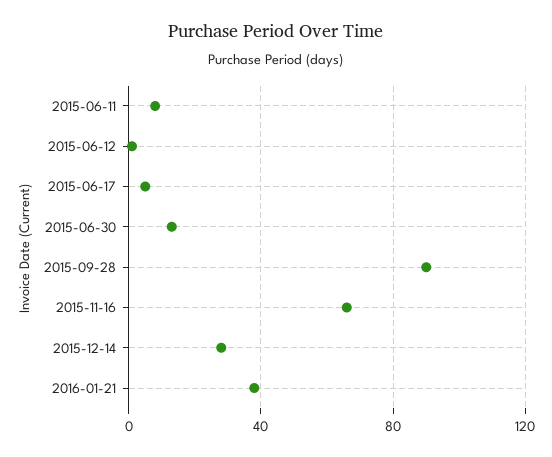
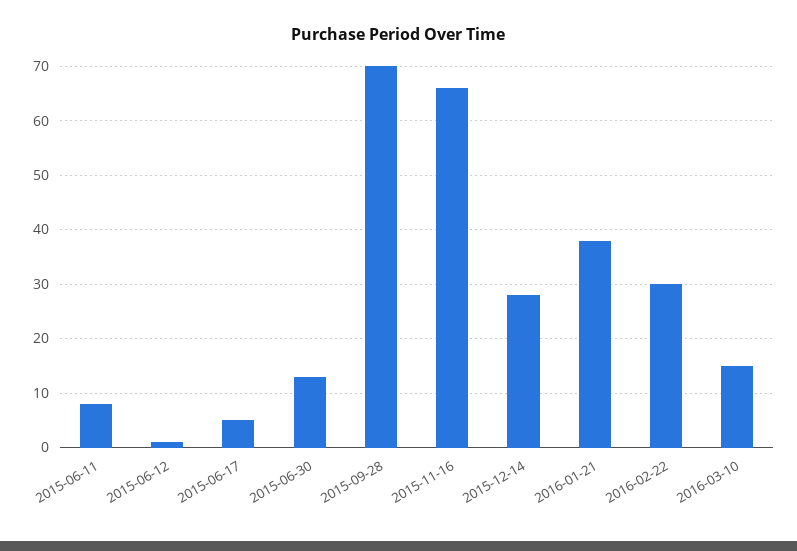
2015-09-28: 90 -> 70
2016-02-22: none -> 30
2016-03-10: none -> 15

